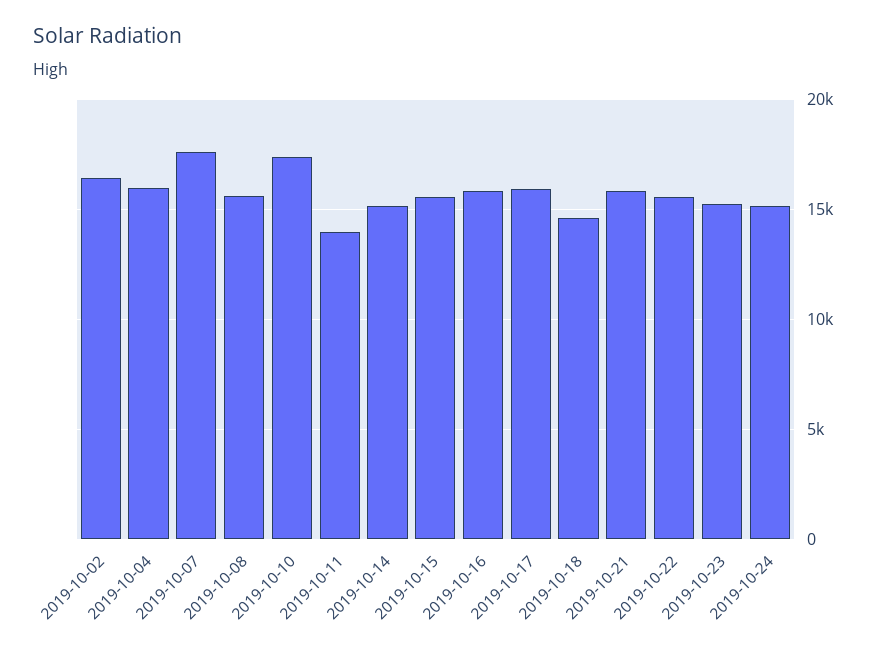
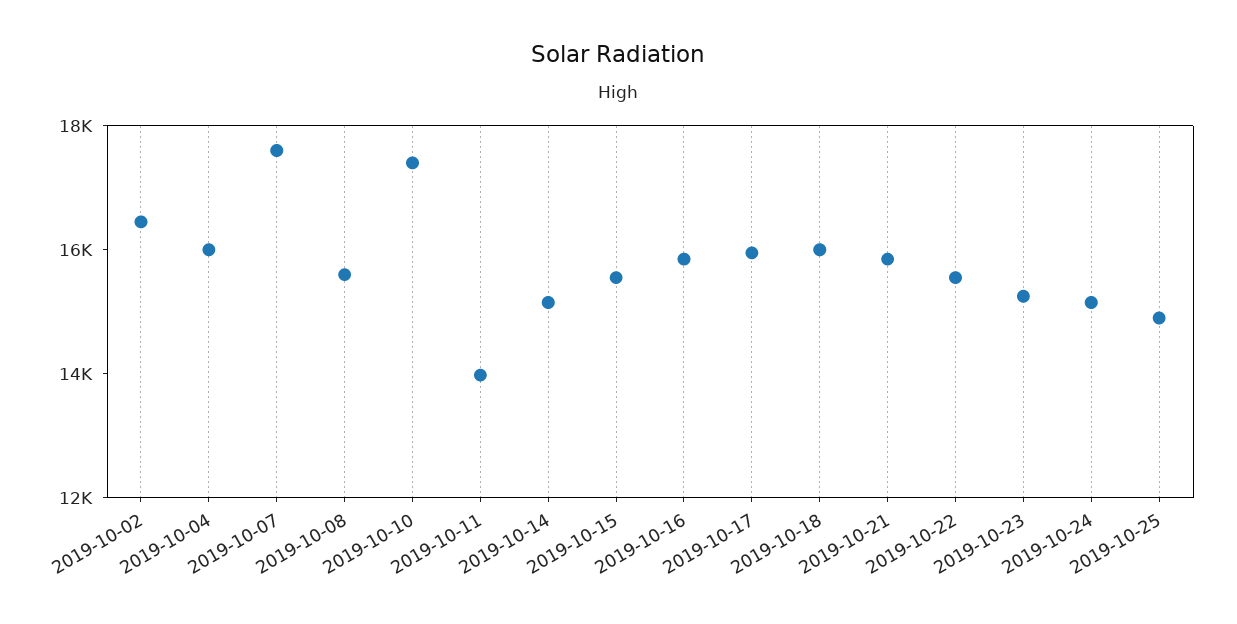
2019-10-18: 14500 -> 16000
2019-10-25: none -> 15000

